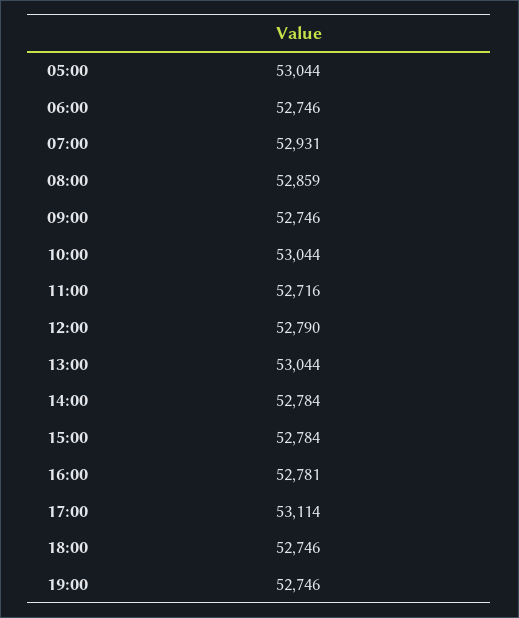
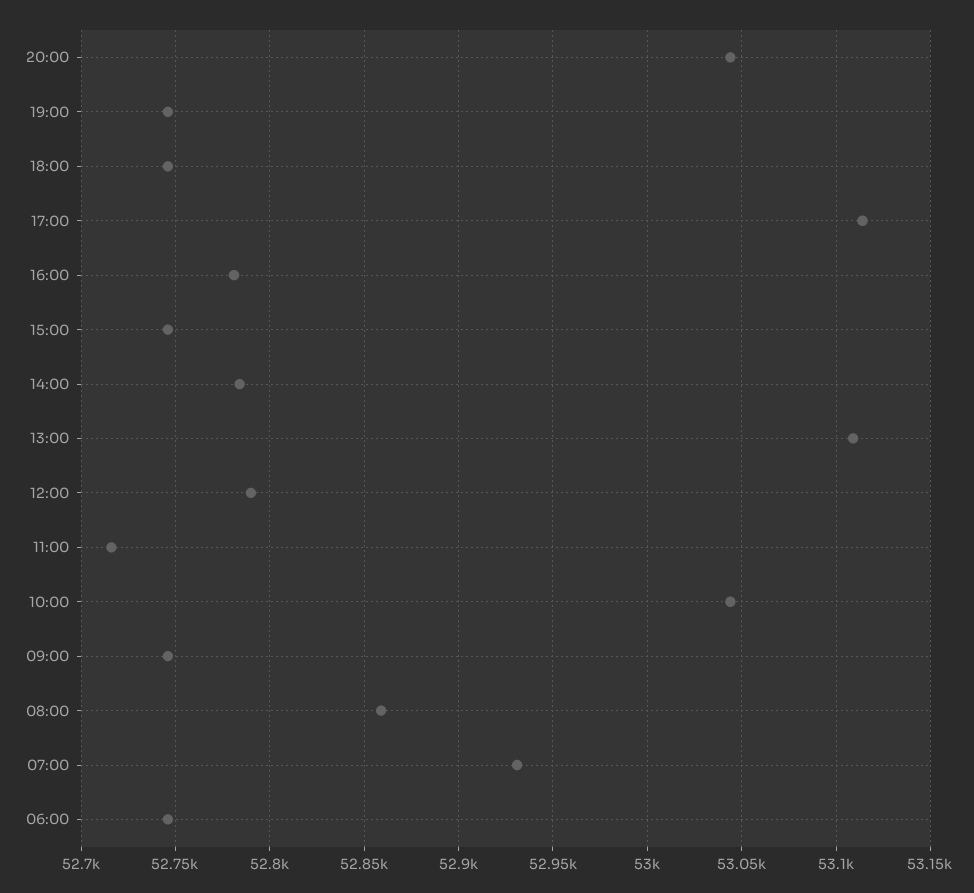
05:00: 53044 -> none
13:00: 53044 -> 53110
15:00: 52784 -> 52745
20:00: none -> 53045

